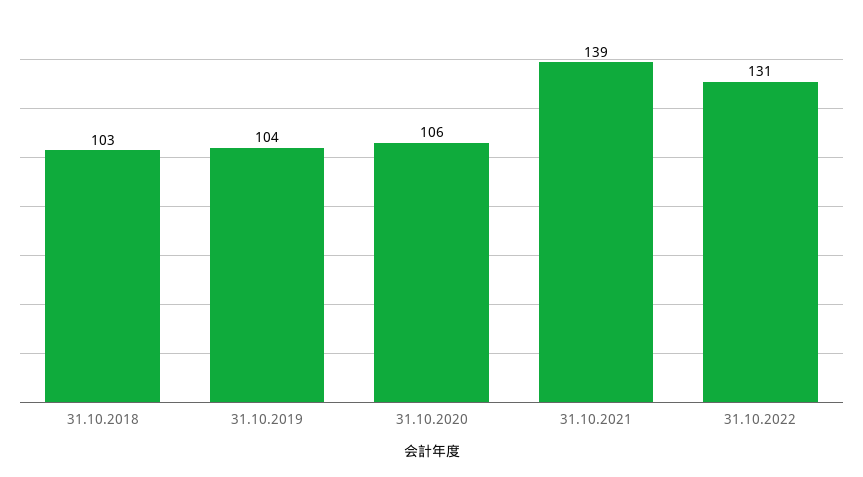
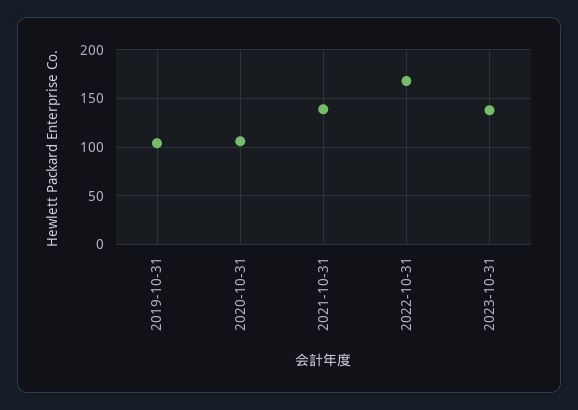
31.10.2018: 103 -> none
31.10.2022: 131 -> 170
2023-10-31: none -> 140

